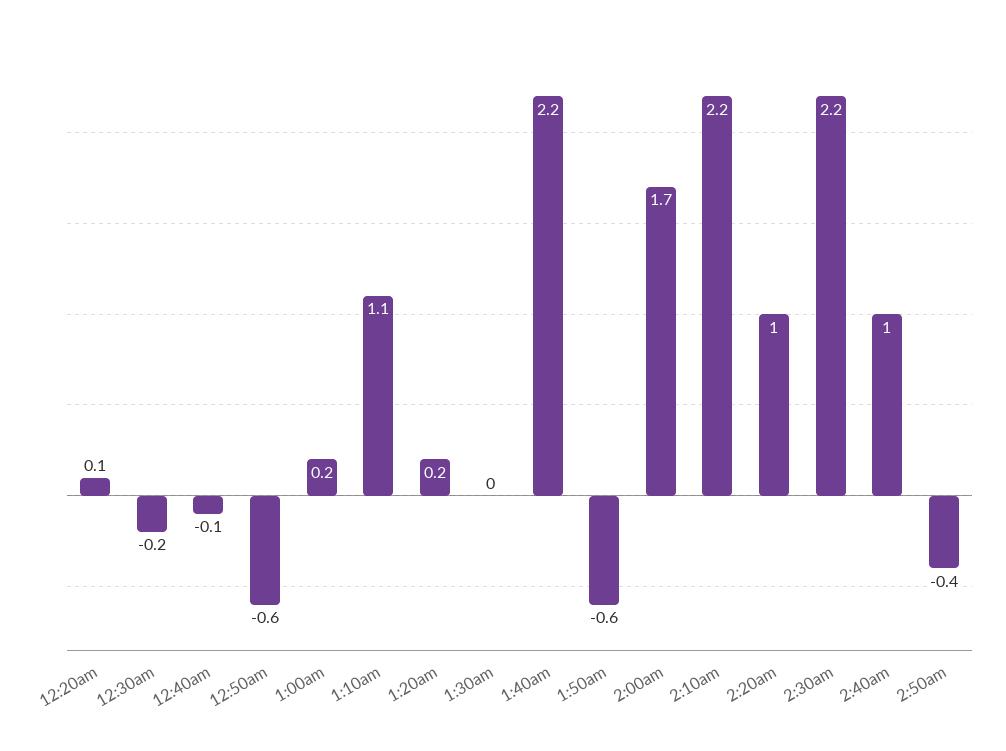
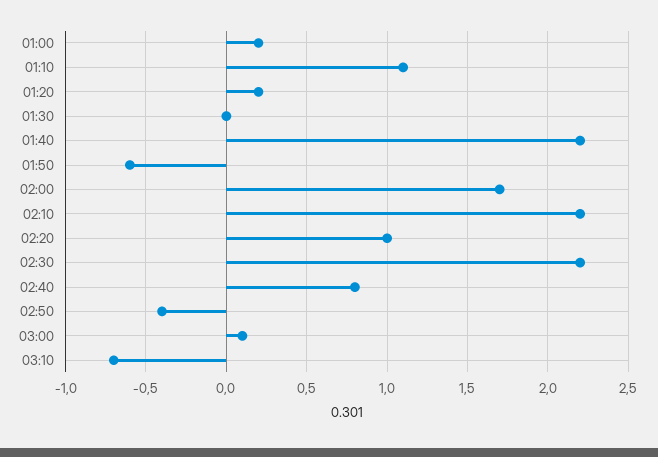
12:20am: 0.1 -> none
12:30am: -0.2 -> none
12:40am: -0.1 -> none
12:50am: -0.6 -> none
2:40am: 1 -> 0.8
03:00: none -> 0.1
03:10: none -> -0.7

